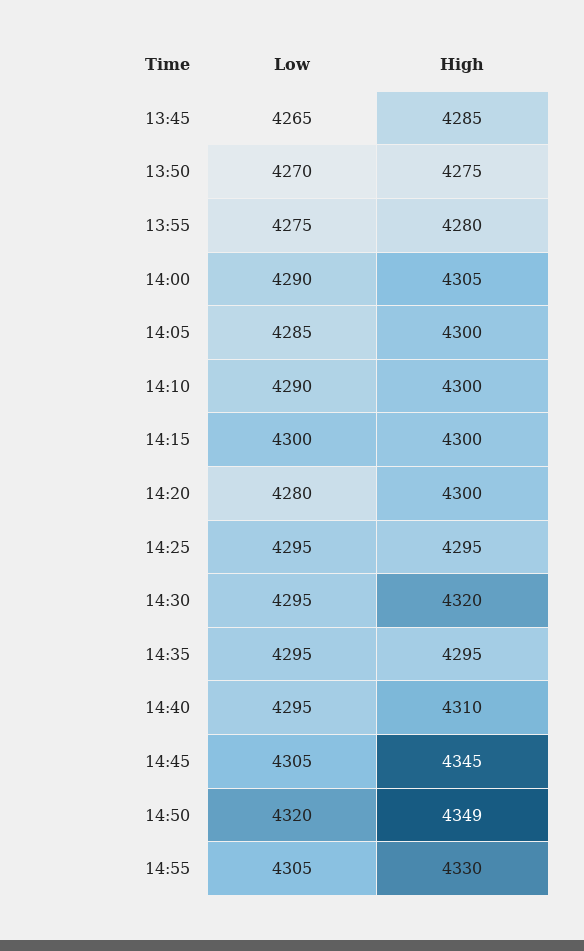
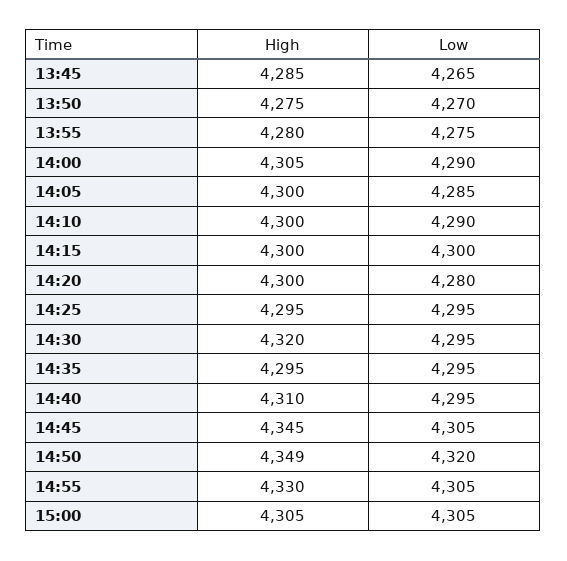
High, 15:00: none -> 4305
Low, 15:00: none -> 4305

